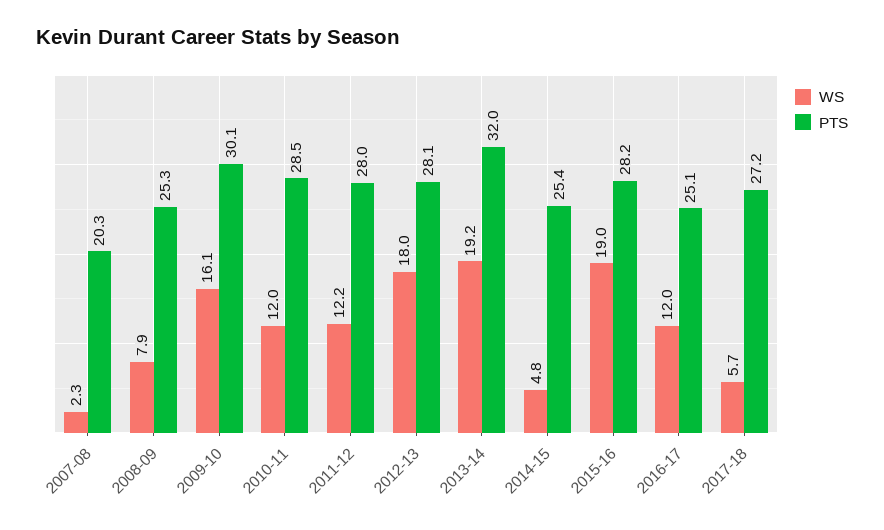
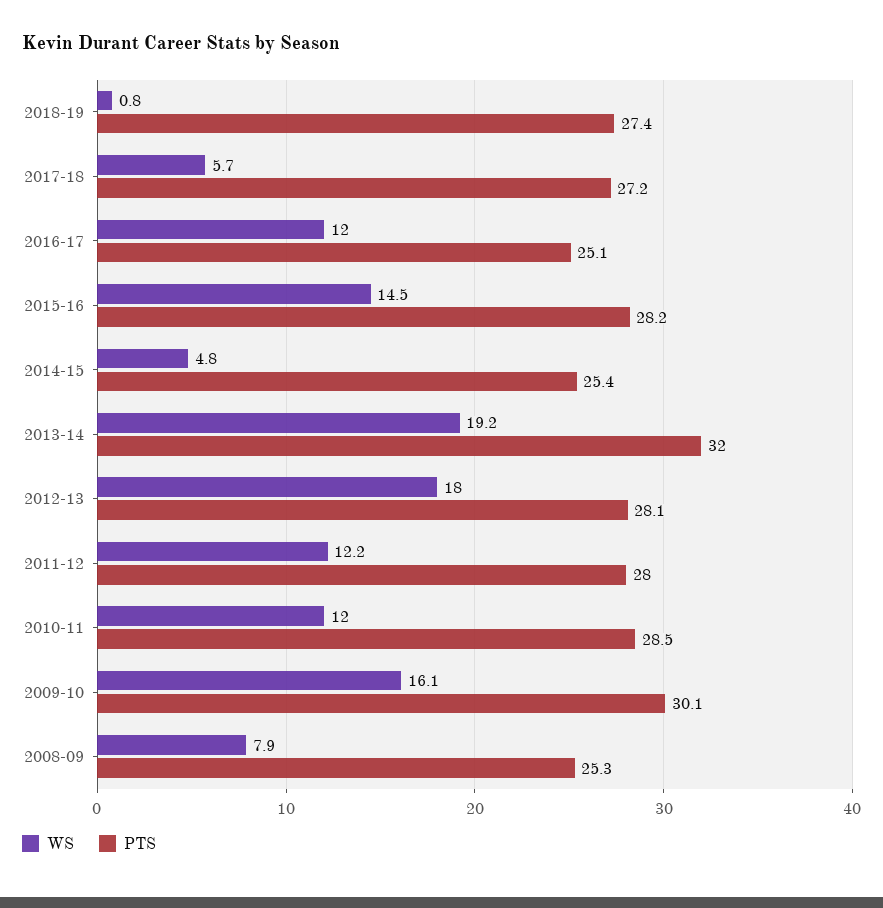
WS, 2007-08: 2.3 -> none
PTS, 2007-08: 20.3 -> none
WS, 2015-16: 19 -> 14.5
WS, 2018-19: none -> 0.8
PTS, 2018-19: none -> 27.4

